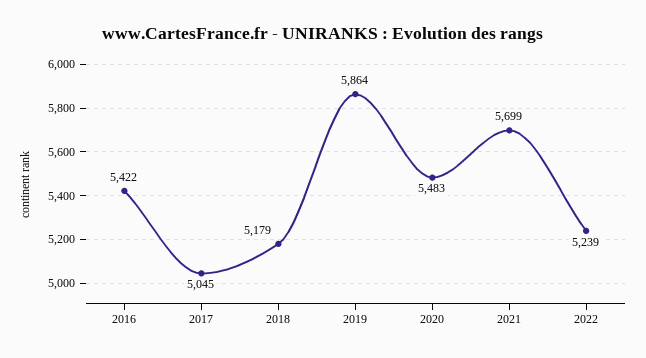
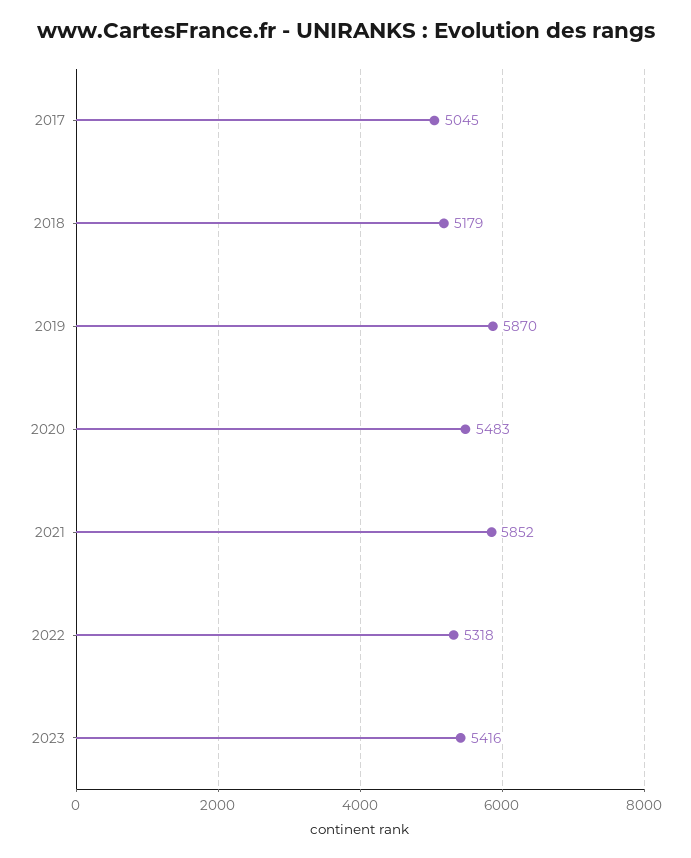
2016: 5422 -> none
2019: 5864 -> 5870
2021: 5699 -> 5852
2022: 5239 -> 5318
2023: none -> 5416

